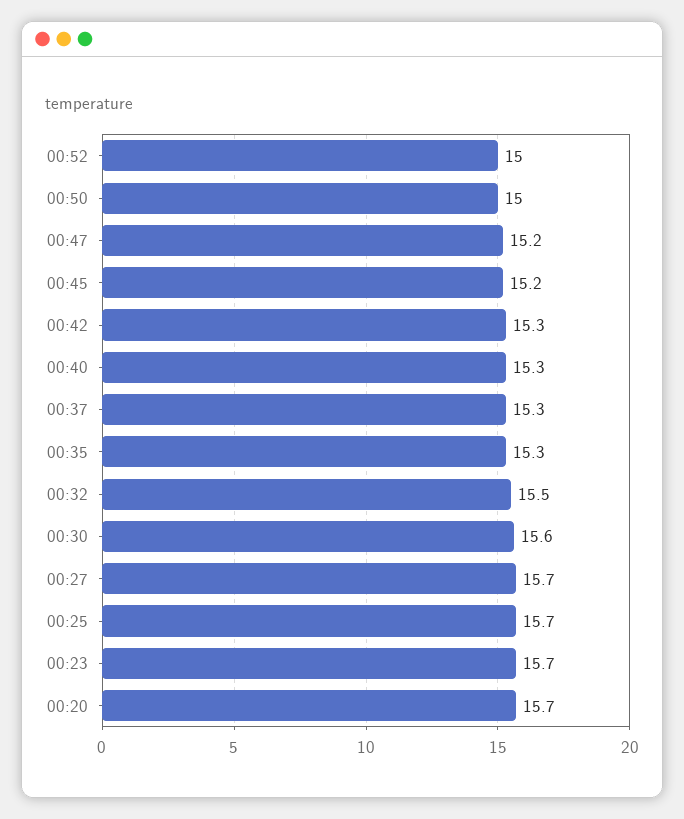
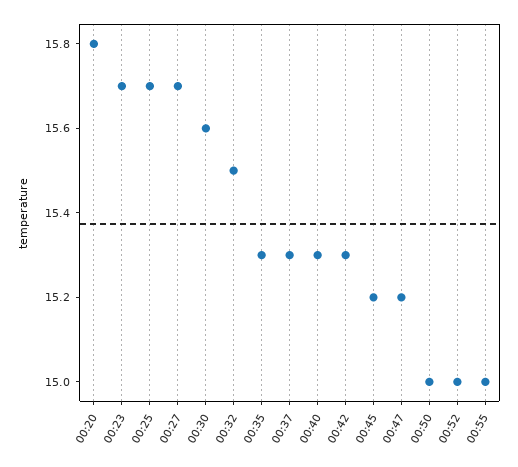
00:20: 15.7 -> 15.8
00:55: none -> 15

